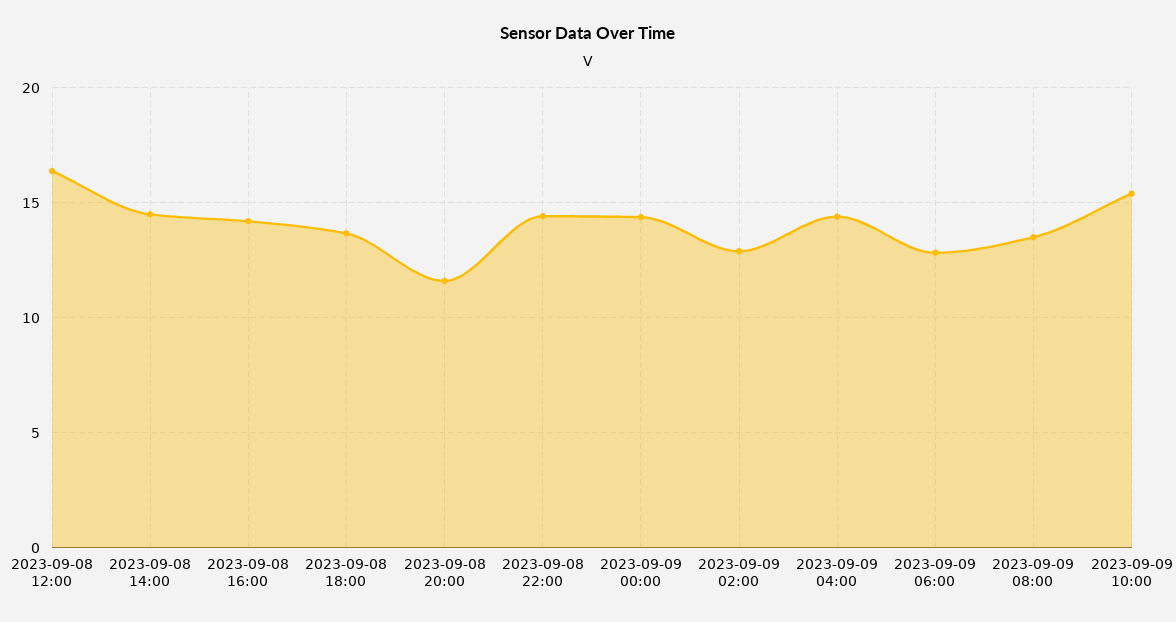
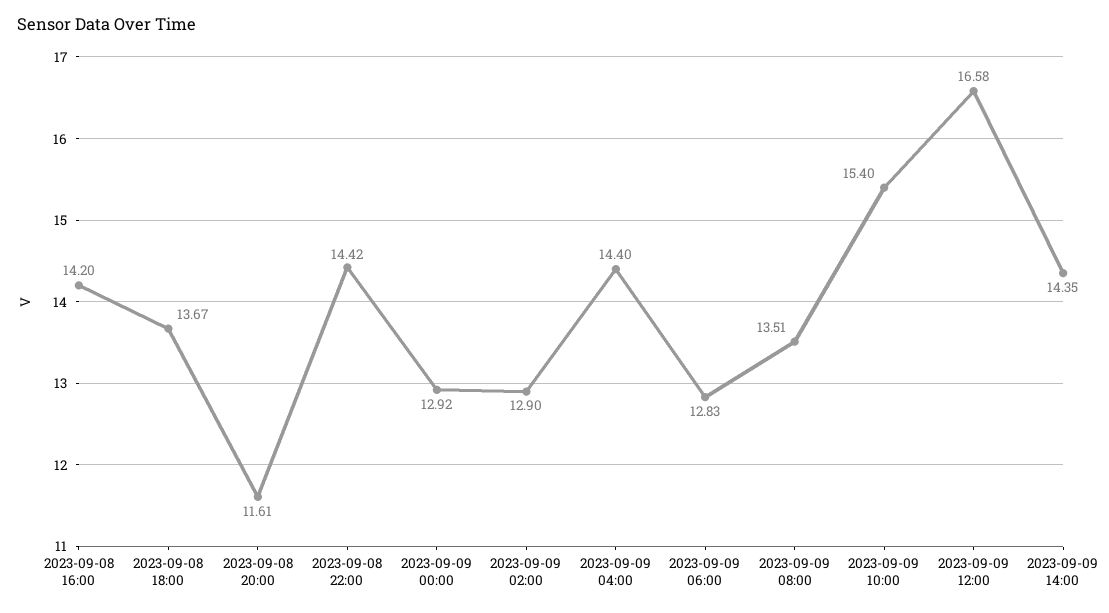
2023-09-08 12:00: 16.5 -> none
2023-09-08 14:00: 14.5 -> none
2023-09-09 00:00: 14.5 -> 12.92
2023-09-09 12:00: none -> 16.58
2023-09-09 14:00: none -> 14.35

